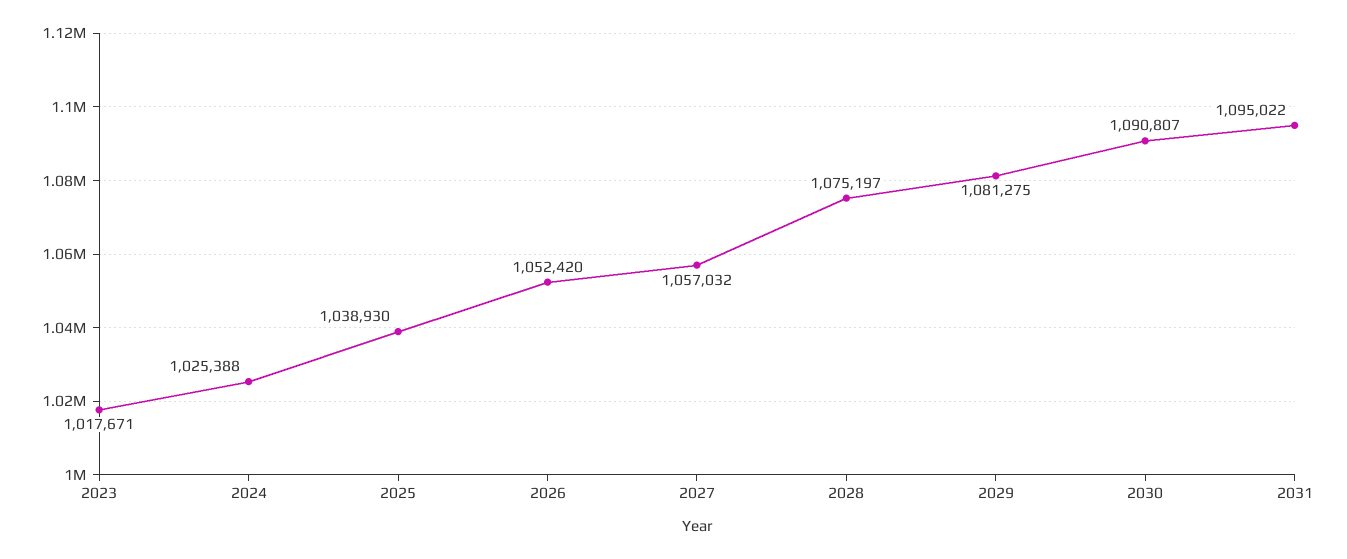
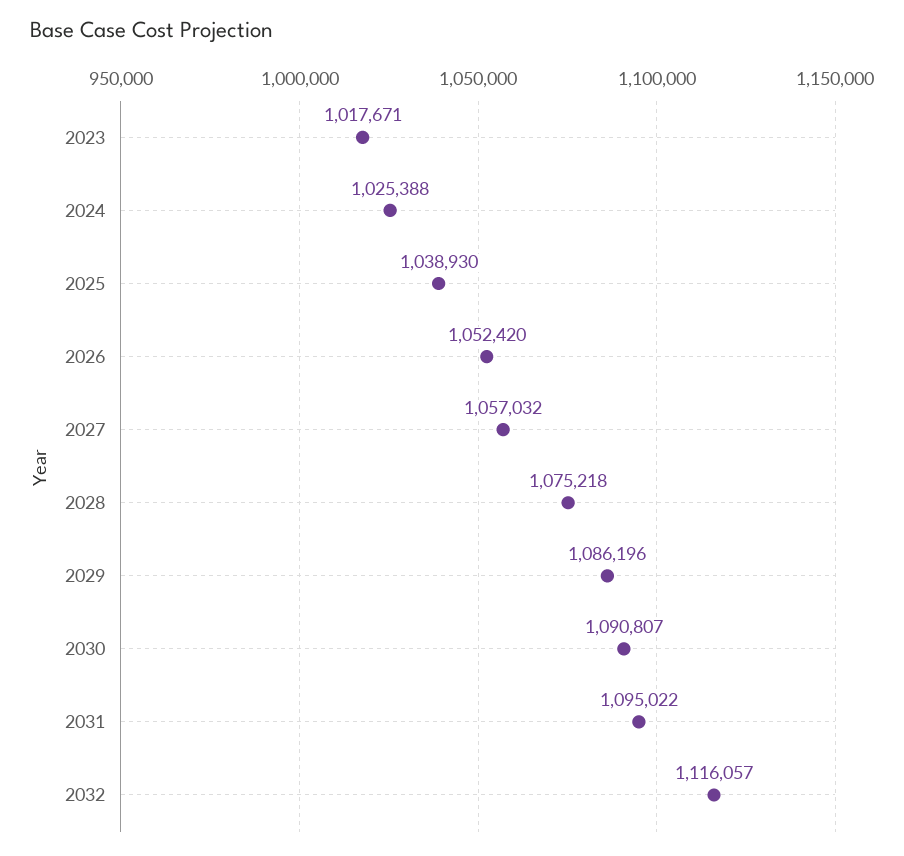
2028: 1075197 -> 1075218
2029: 1081275 -> 1086196
2032: none -> 1116057

